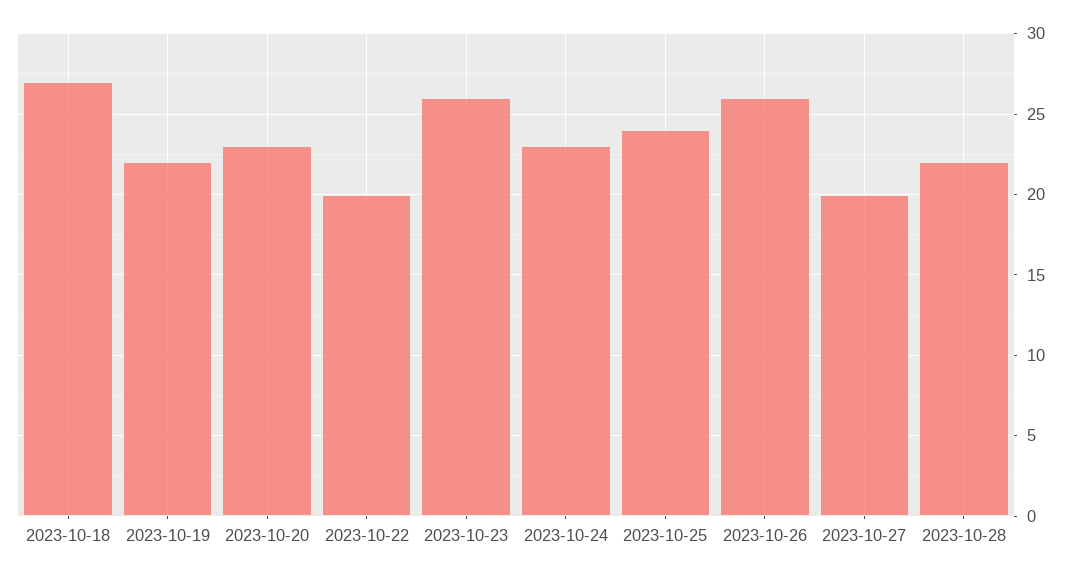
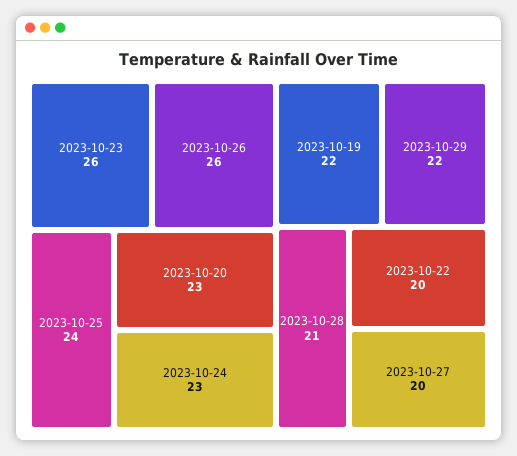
2023-10-18: 27 -> none
2023-10-28: 22 -> 21
2023-10-29: none -> 22

